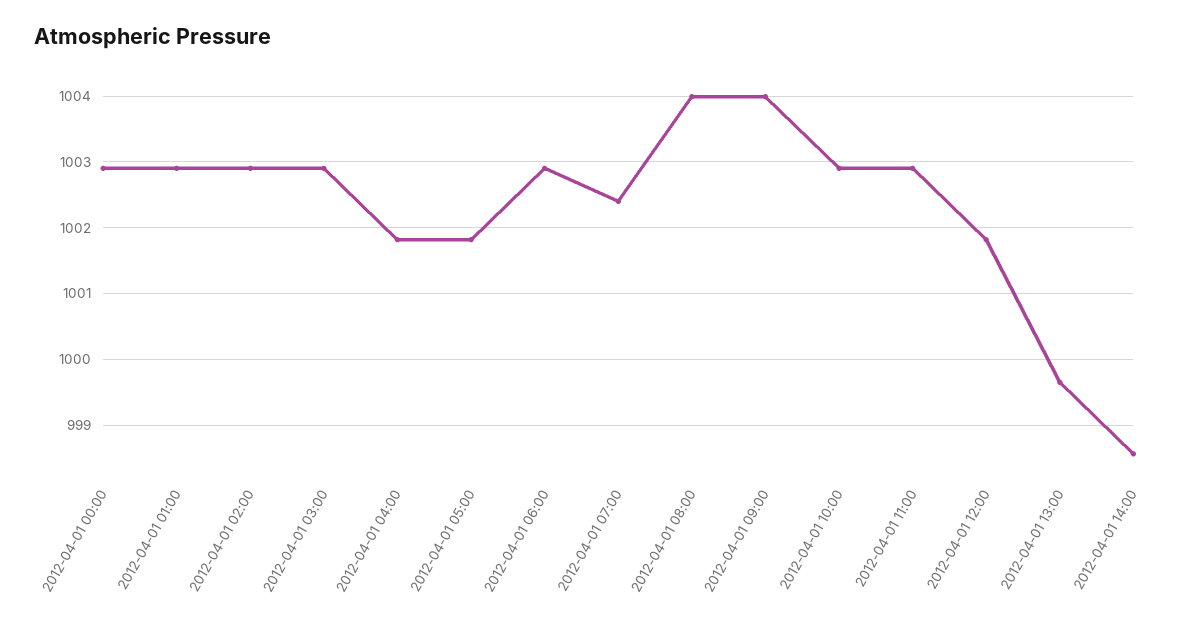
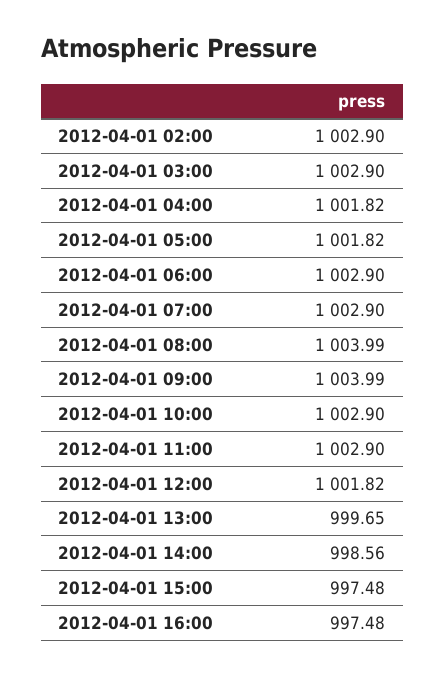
2012-04-01 00:00: 1002.9 -> none
2012-04-01 01:00: 1002.9 -> none
2012-04-01 07:00: 1002.4 -> 1002.9
2012-04-01 15:00: none -> 997.48
2012-04-01 16:00: none -> 997.48

